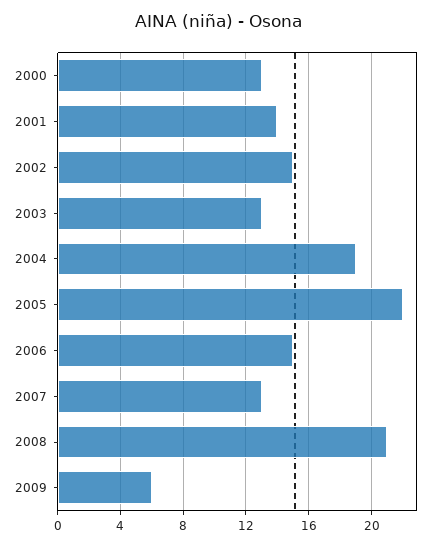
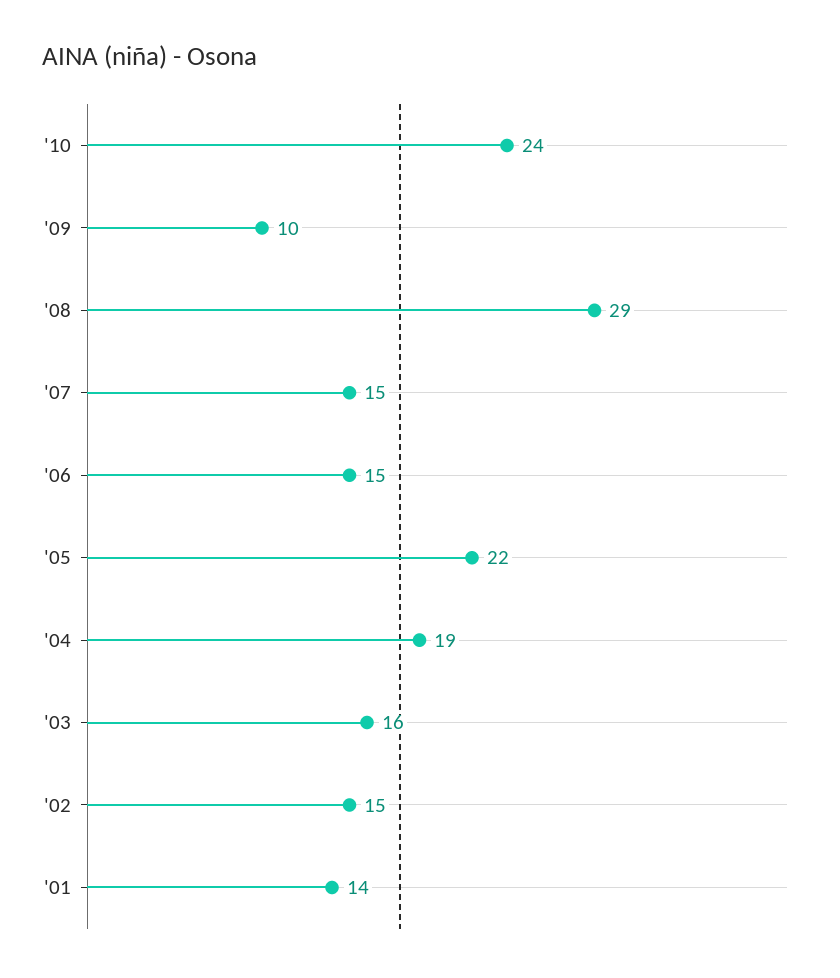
2000: 13 -> none
2003: 13 -> 16
2007: 13 -> 15
2008: 21 -> 29
2009: 6 -> 10
'10: none -> 24

